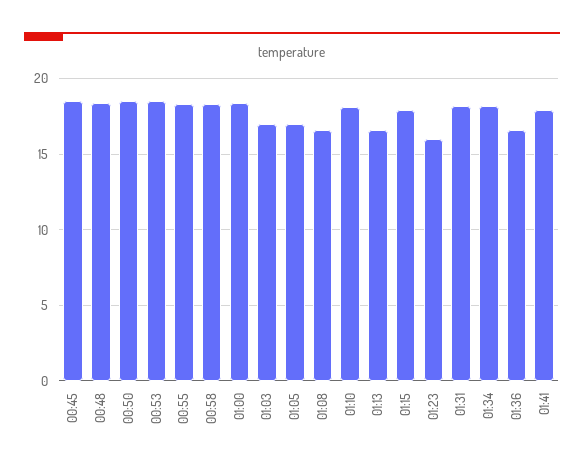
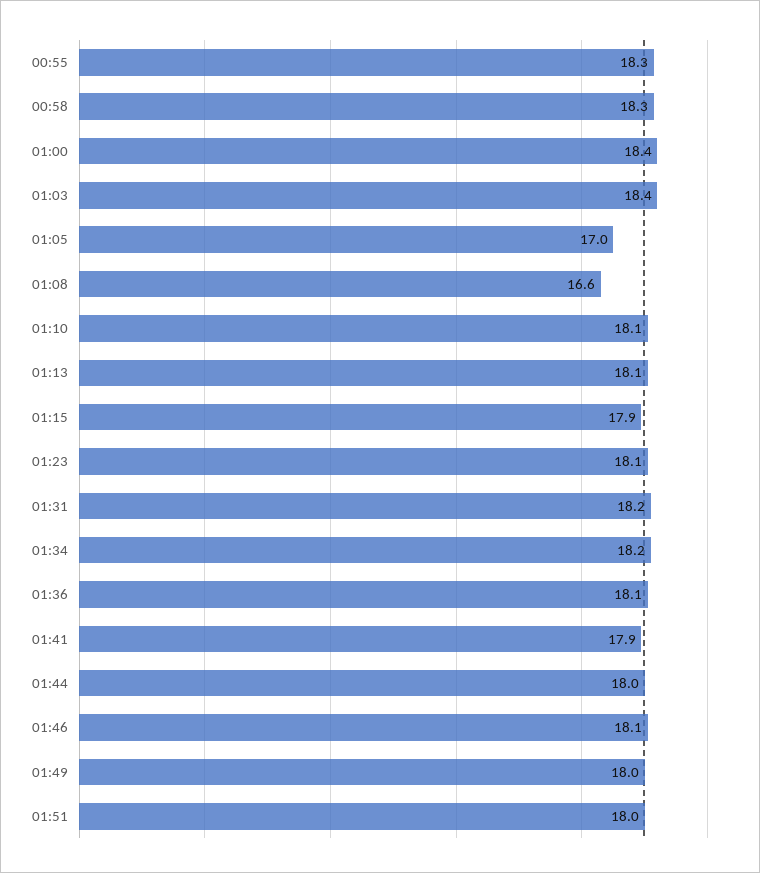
00:45: 18.5 -> none
00:48: 18.5 -> none
00:50: 18.5 -> none
00:53: 18.5 -> none
01:03: 17 -> 18.4
01:13: 16.5 -> 18.1
01:23: 16 -> 18.1
01:36: 16.5 -> 18.1
01:44: none -> 18
01:46: none -> 18.1
01:49: none -> 18
01:51: none -> 18

